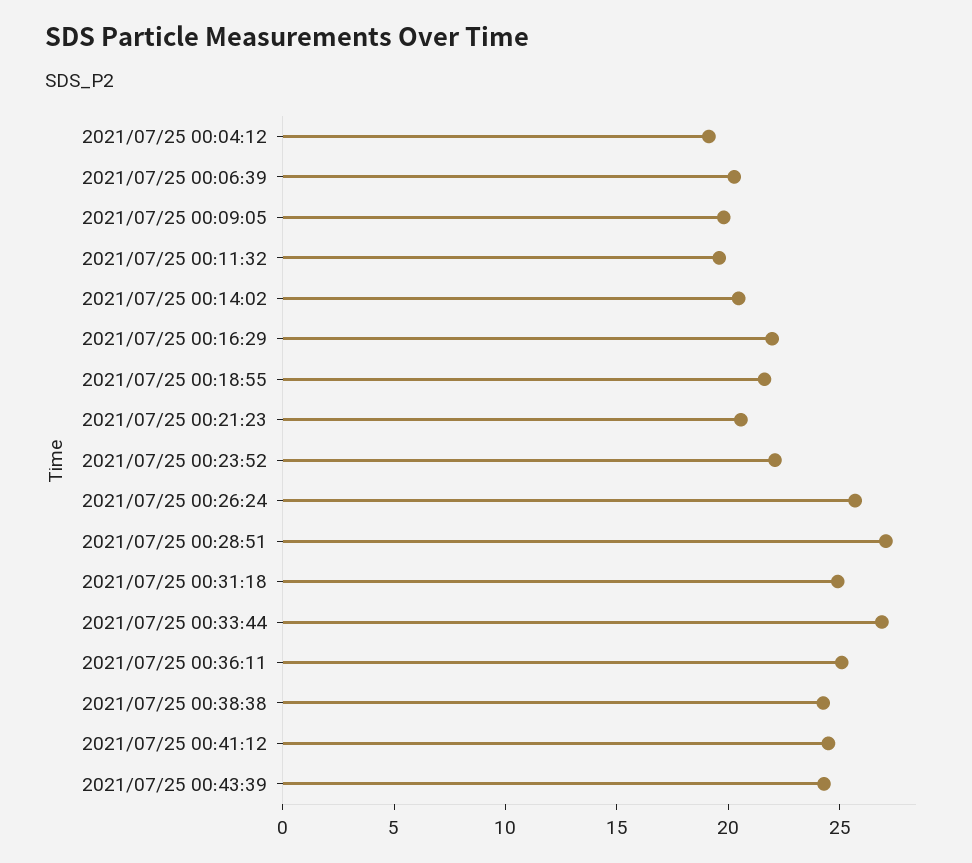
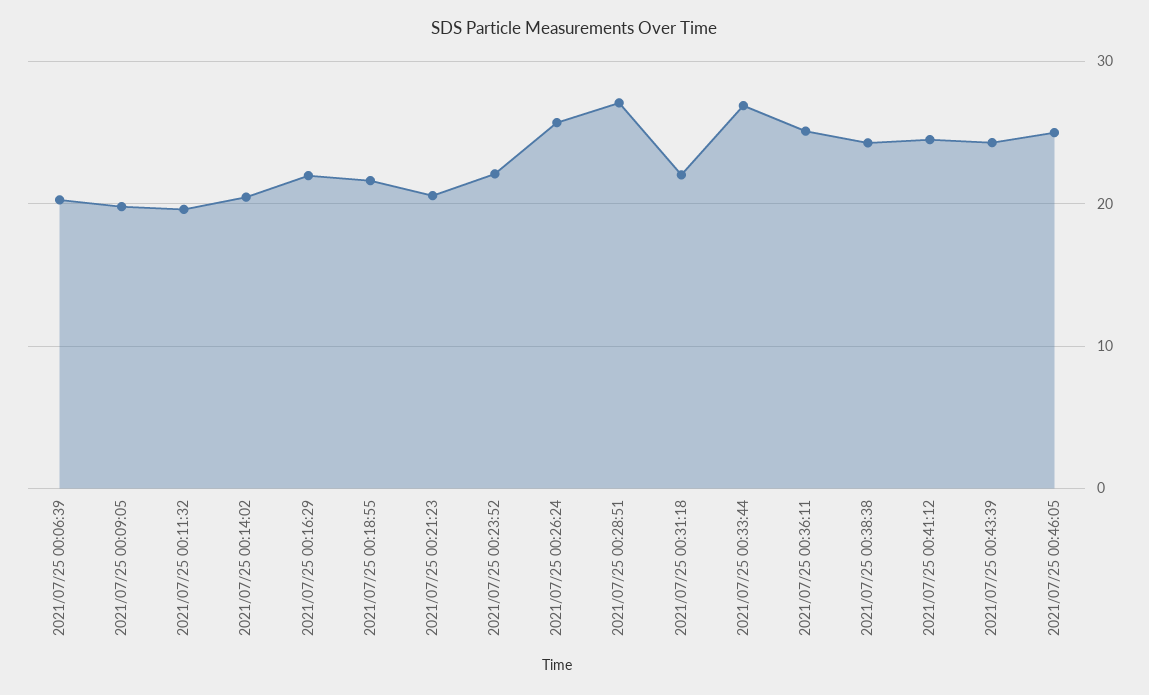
2021/07/25 00:04:12: 19 -> none
2021/07/25 00:31:18: 25 -> 22
2021/07/25 00:46:05: none -> 25

